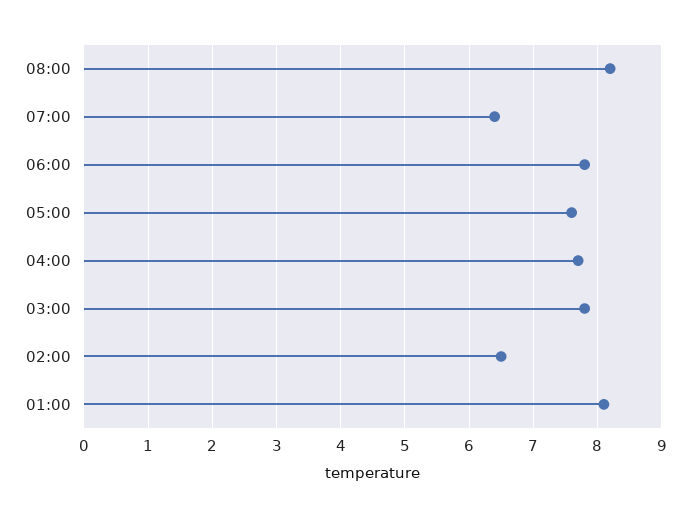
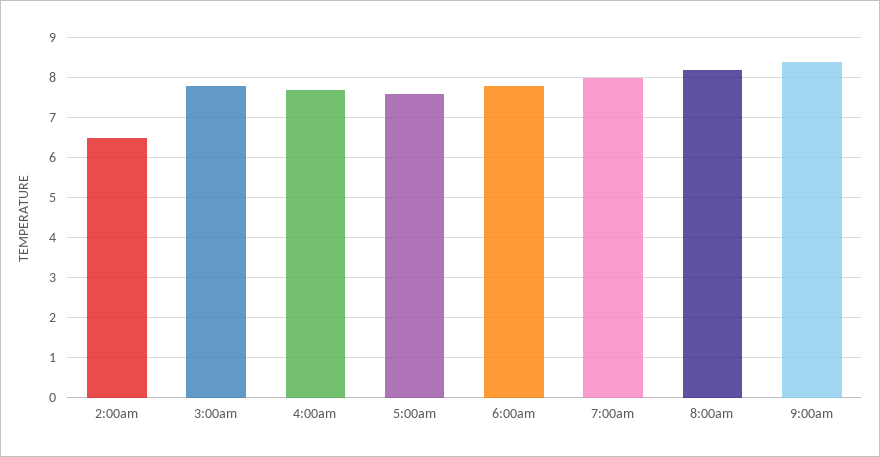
07:00: 6.4 -> 8
01:00: 8.1 -> none
9:00am: none -> 8.5

